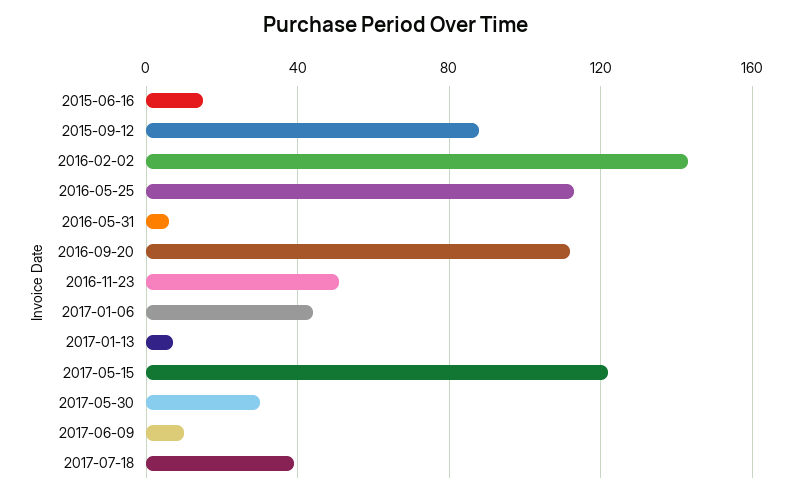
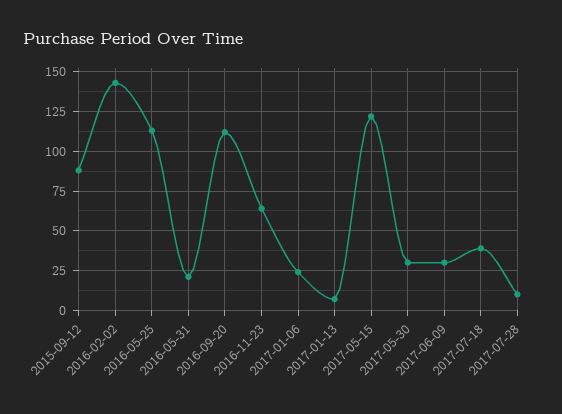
2015-06-16: 15 -> none
2016-05-31: 5 -> 20
2016-11-23: 50 -> 65
2017-01-06: 45 -> 25
2017-06-09: 10 -> 30
2017-07-28: none -> 10

